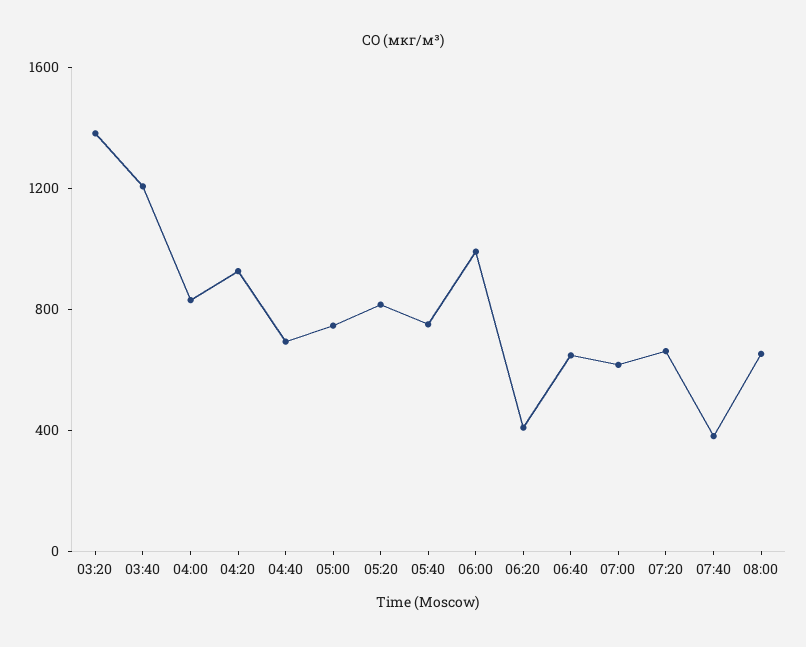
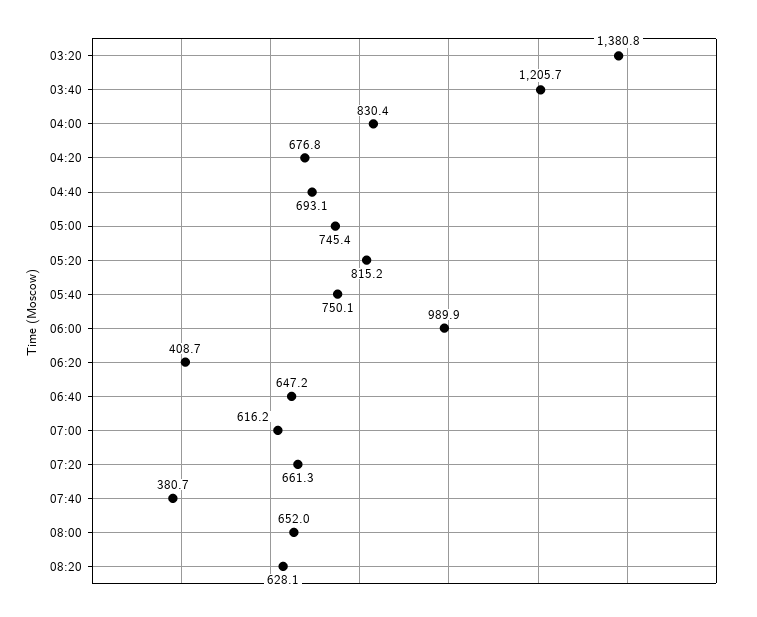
04:20: 900 -> 676.8
08:20: none -> 628.1

